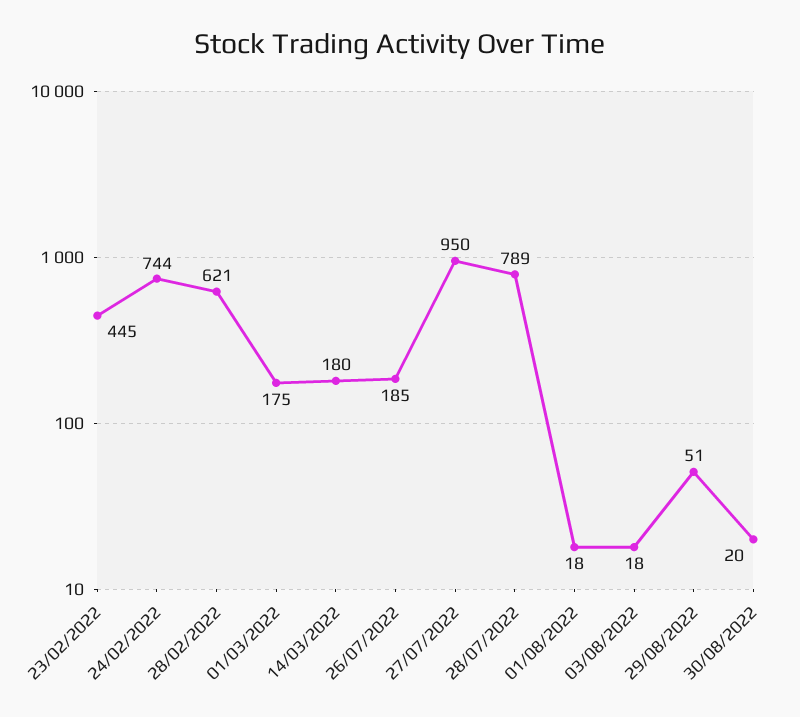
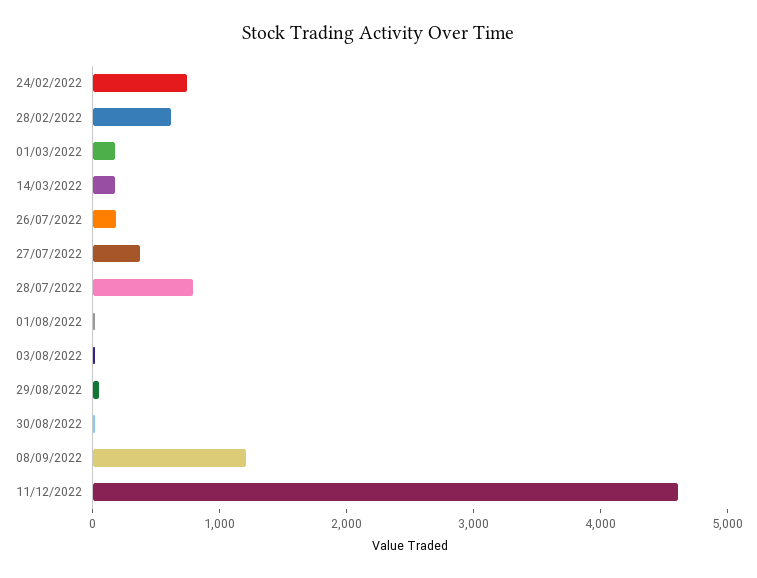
23/02/2022: 445 -> none
27/07/2022: 950 -> 400
08/09/2022: none -> 1200
11/12/2022: none -> 4600

